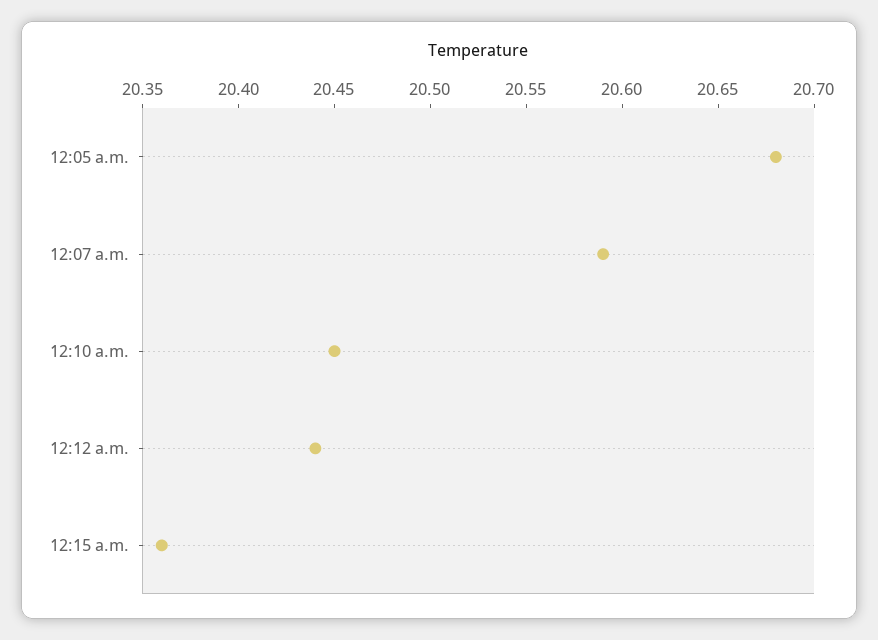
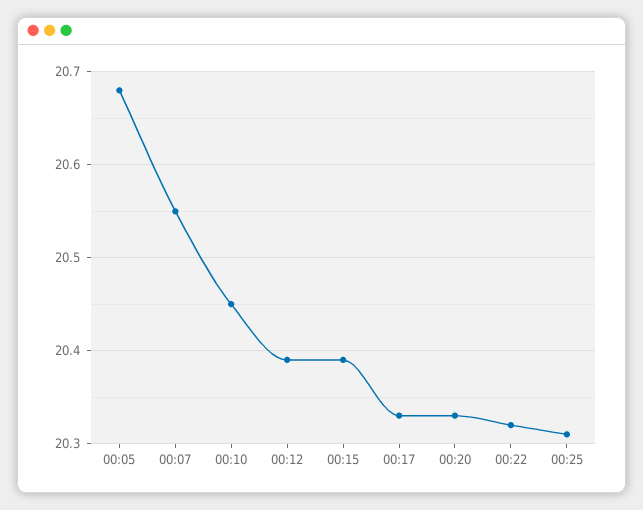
12:07 a.m.: 20.59 -> 20.55
12:12 a.m.: 20.44 -> 20.39
12:15 a.m.: 20.36 -> 20.39
00:17: none -> 20.33
00:20: none -> 20.33
00:22: none -> 20.32
00:25: none -> 20.31

